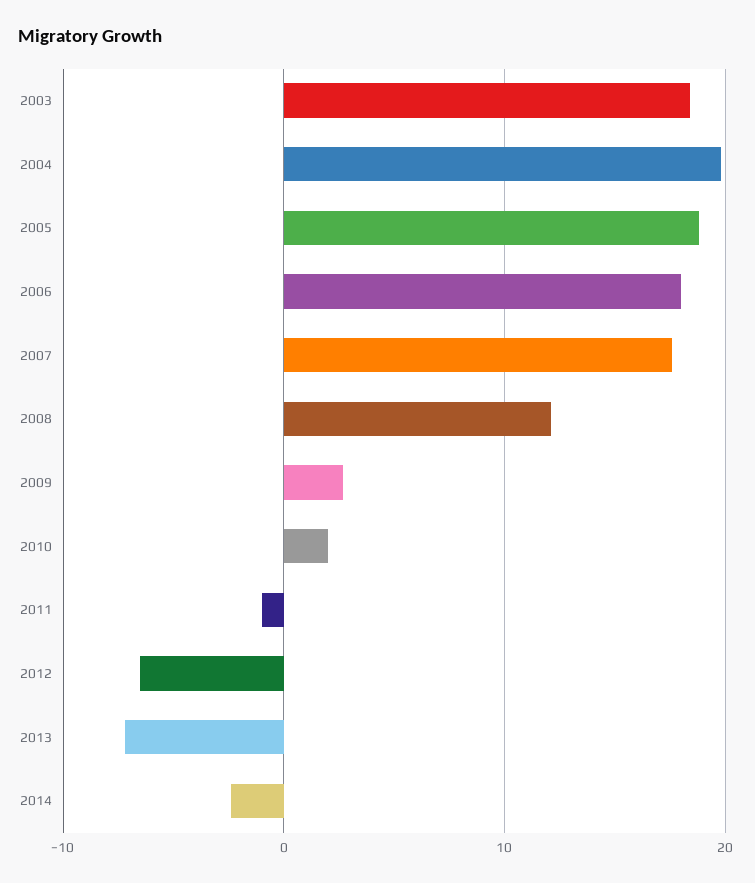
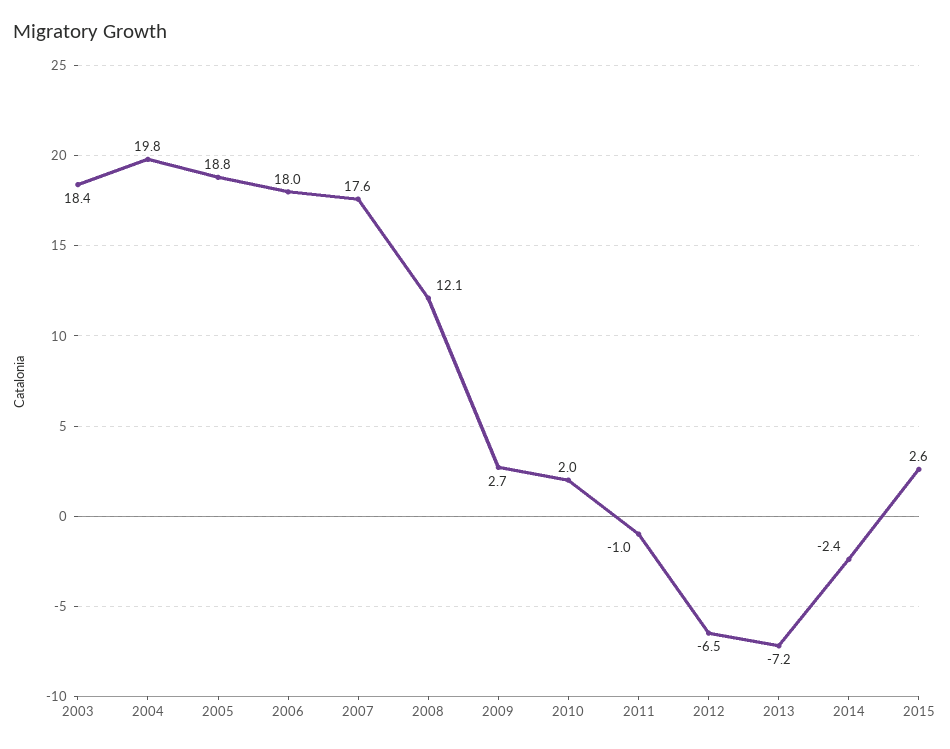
2015: none -> 2.6

